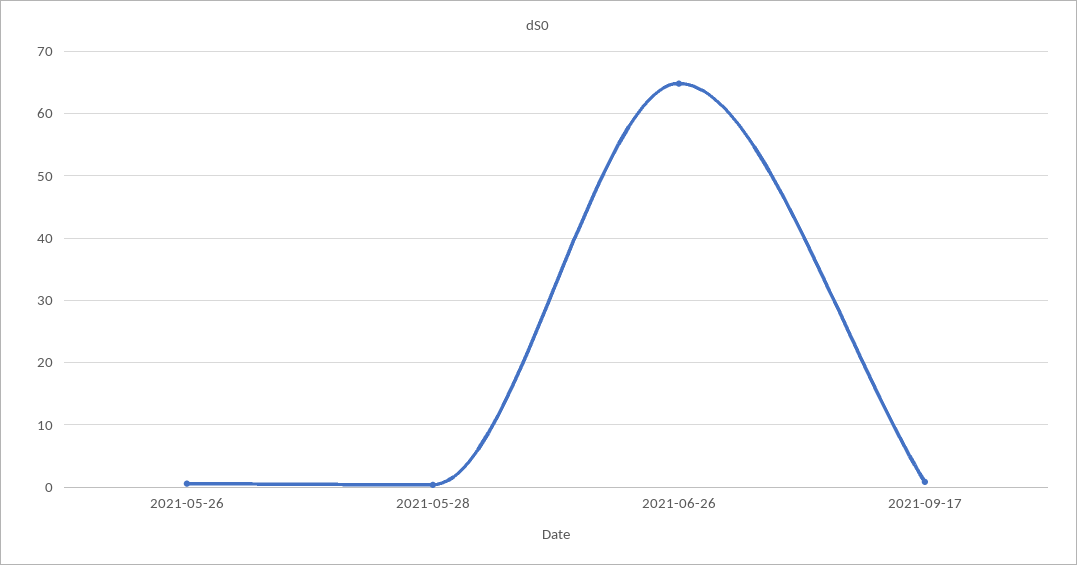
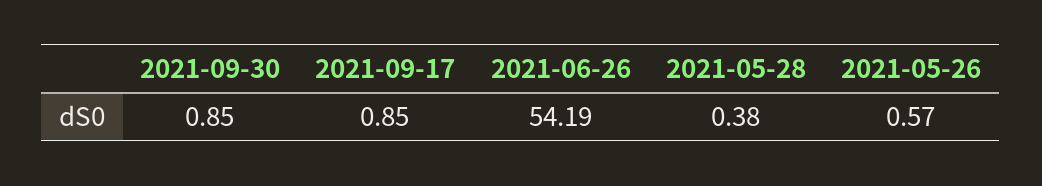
2021-06-26: 65 -> 54.19
2021-09-30: none -> 0.85

